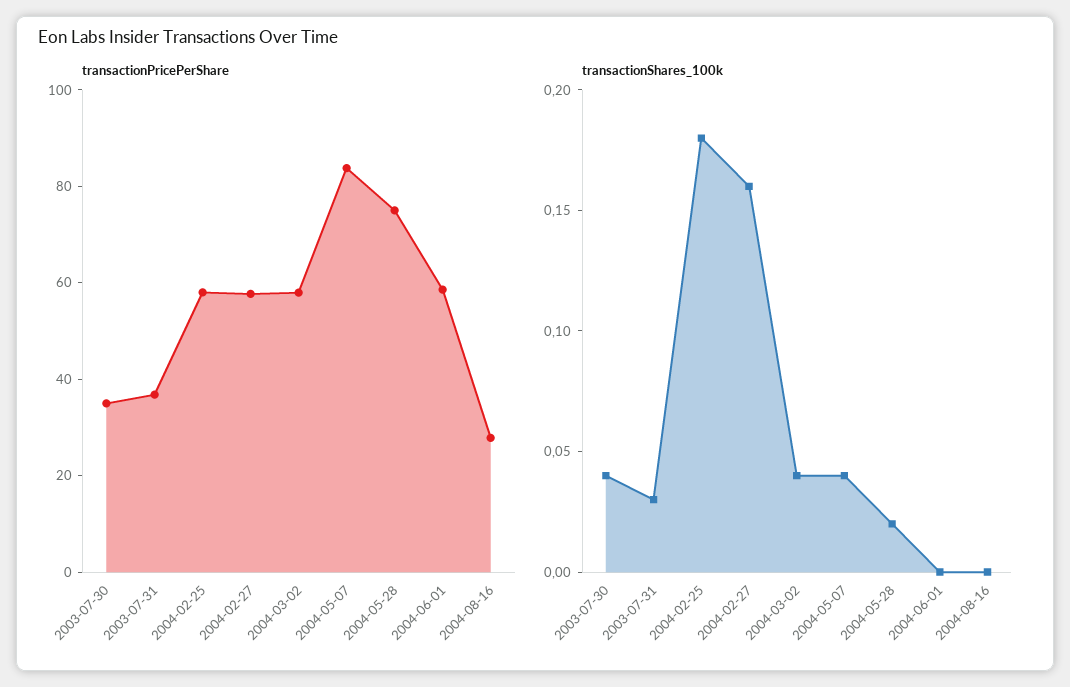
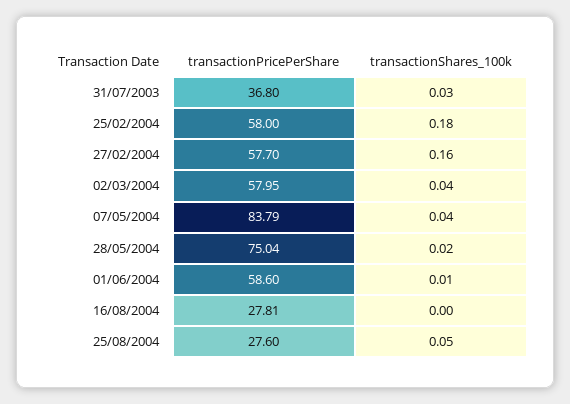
transactionPricePerShare, 2003-07-30: 35 -> none
transactionShares_100k, 2003-07-30: 0.04 -> none
transactionShares_100k, 2004-06-01: 0 -> 0.01
transactionPricePerShare, 25/08/2004: none -> 27.6
transactionShares_100k, 25/08/2004: none -> 0.05

